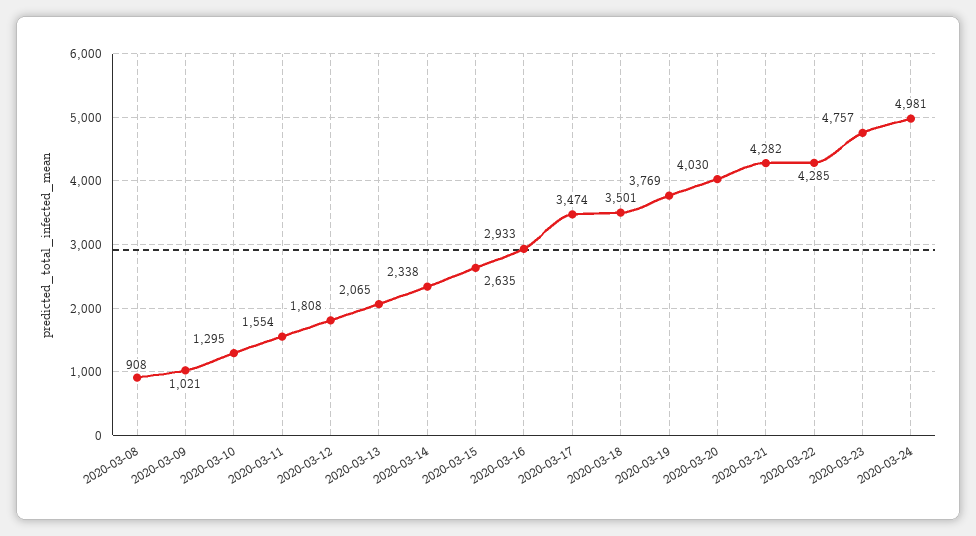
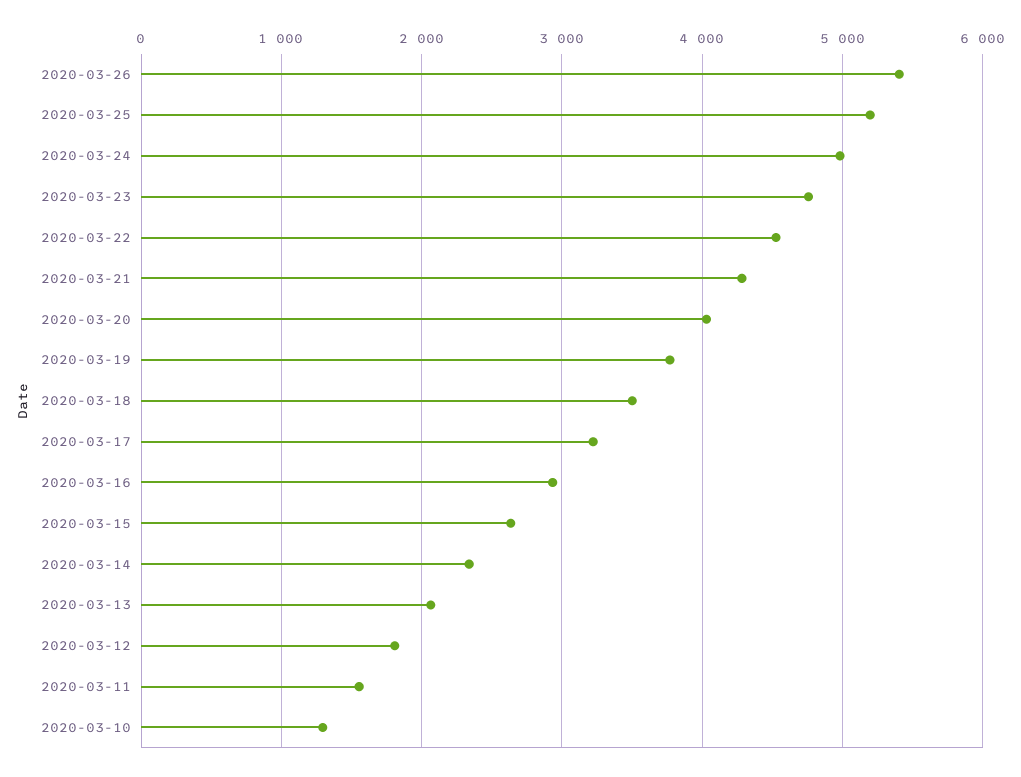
2020-03-08: 908 -> none
2020-03-09: 1021 -> none
2020-03-17: 3474 -> 3200
2020-03-22: 4285 -> 4500
2020-03-26: none -> 5400
2020-03-25: none -> 5200

